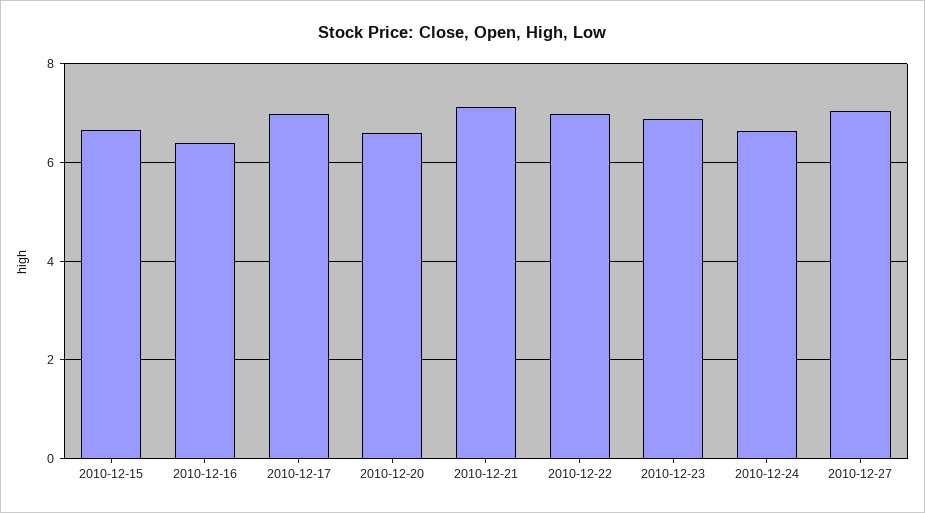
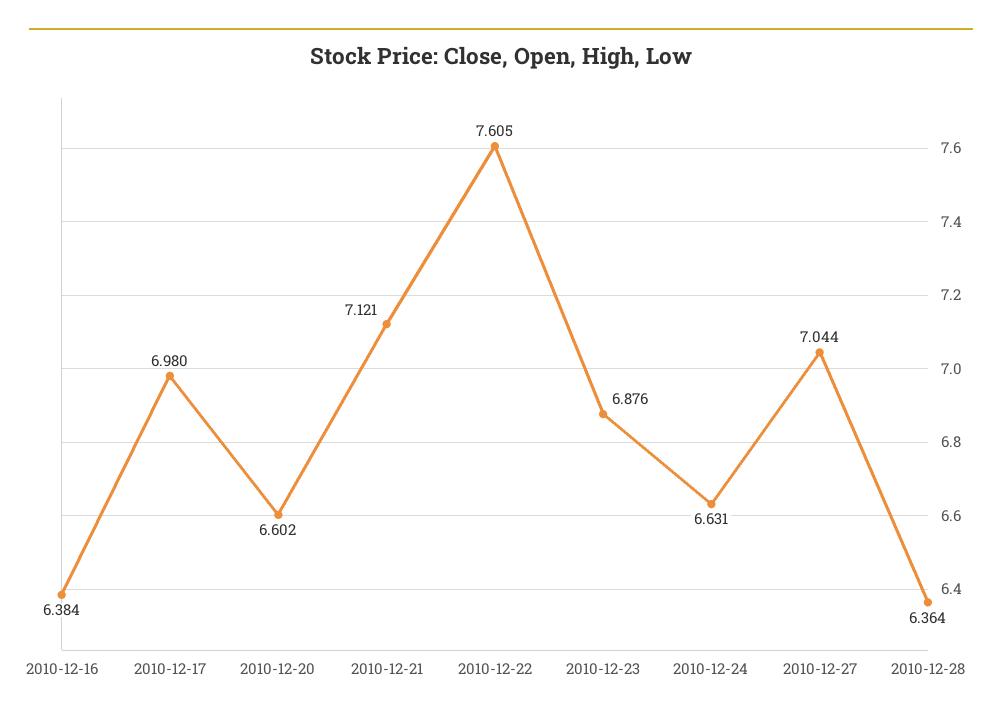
2010-12-15: 6.6 -> none
2010-12-22: 7 -> 7.605
2010-12-28: none -> 6.364

